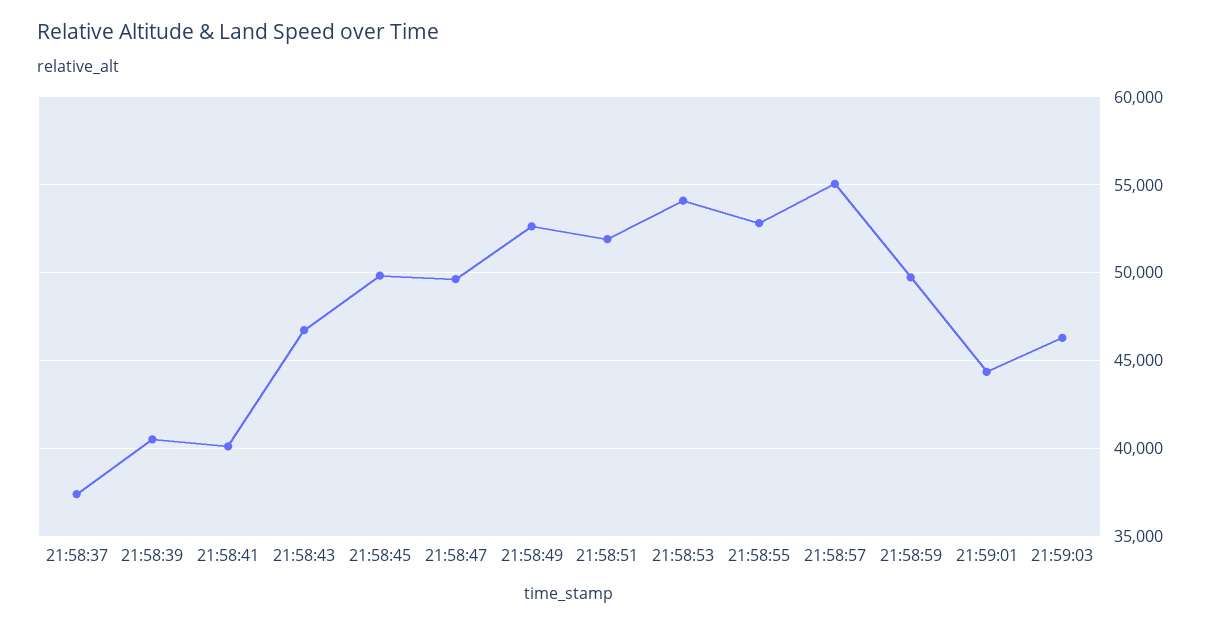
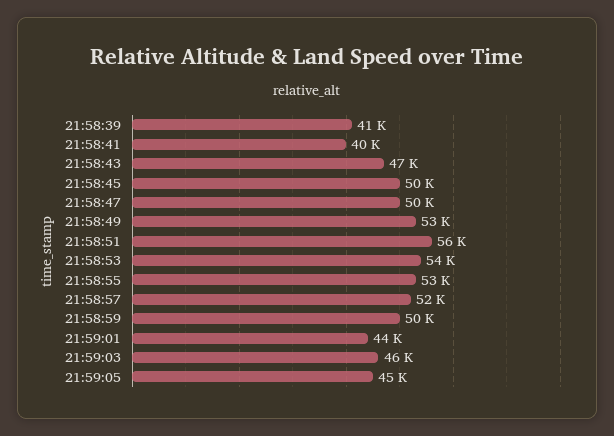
21:58:37: 37500 -> none
21:58:51: 52000 -> 56000
21:58:57: 55000 -> 52000
21:59:05: none -> 45000

